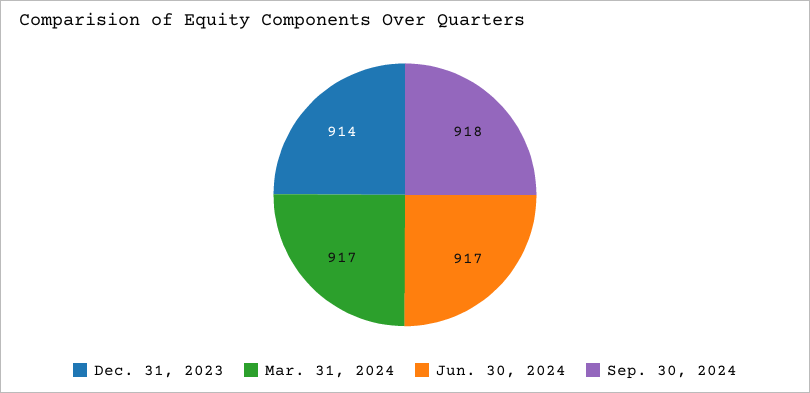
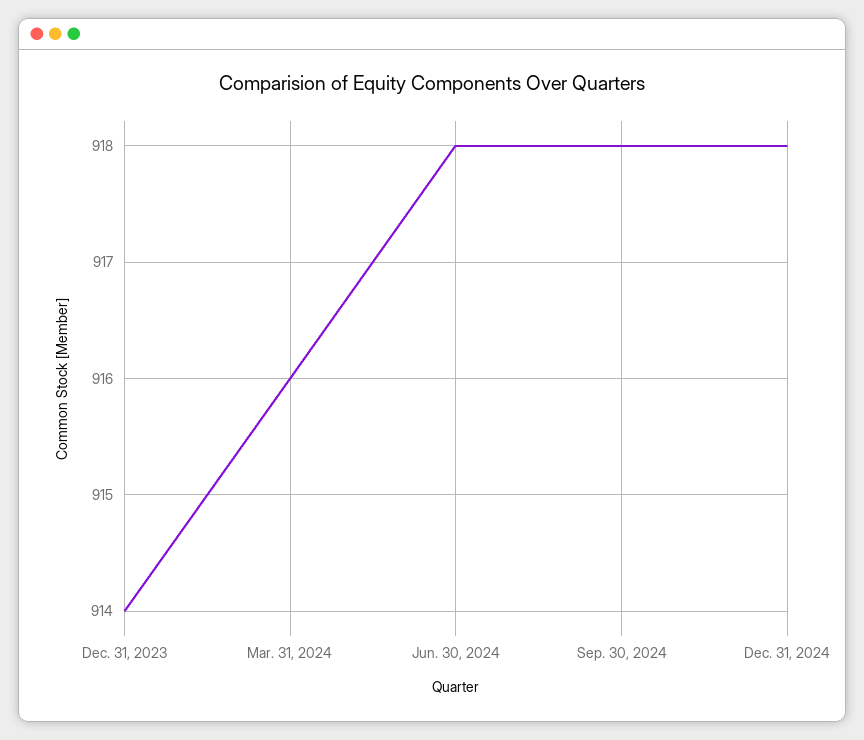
Mar. 31, 2024: 917 -> 916
Jun. 30, 2024: 917 -> 918
Dec. 31, 2024: none -> 918

